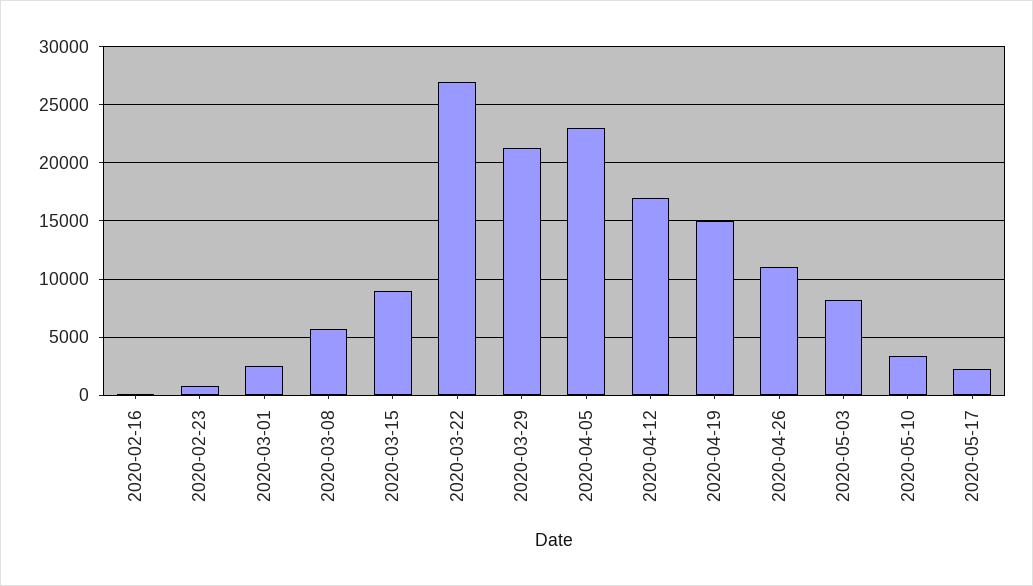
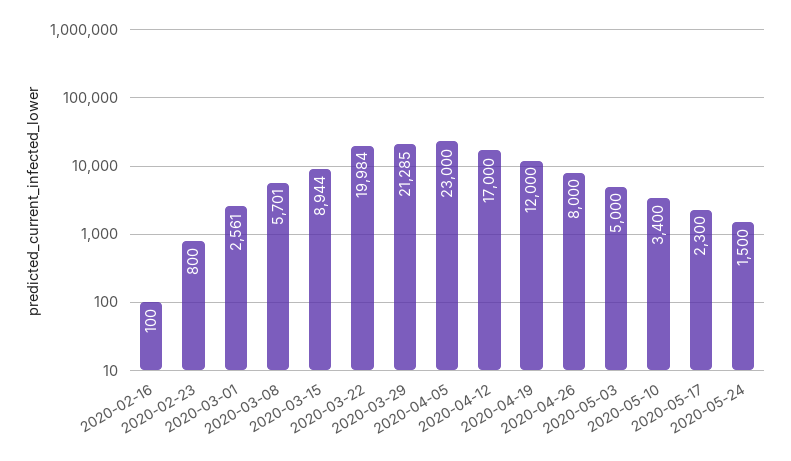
2020-03-22: 27000 -> 19984
2020-04-19: 15000 -> 12000
2020-04-26: 11000 -> 8000
2020-05-03: 8000 -> 5000
2020-05-24: none -> 1500

